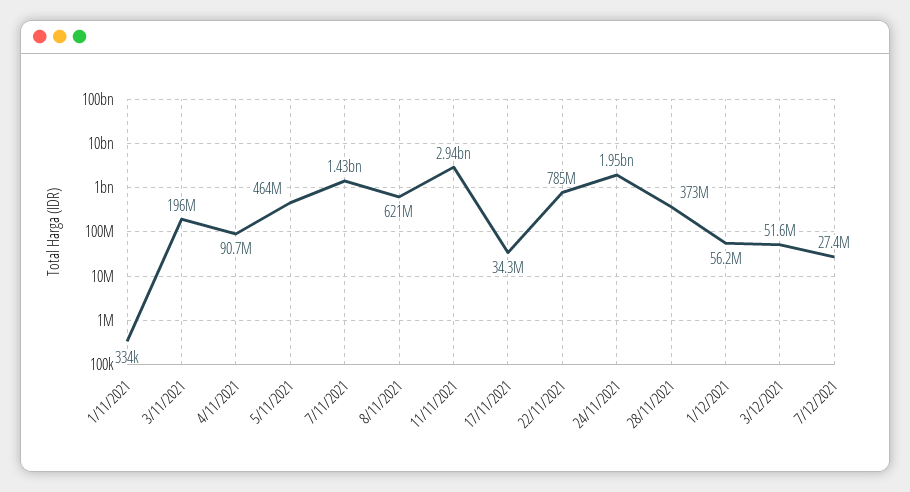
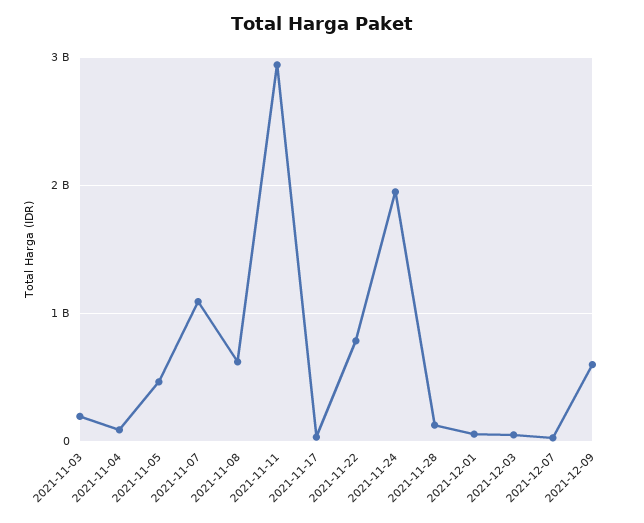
1/11/2021: 334000 -> none
7/11/2021: 1430000000 -> 1100000000
28/11/2021: 373000000 -> 100000000
2021-12-09: none -> 600000000

